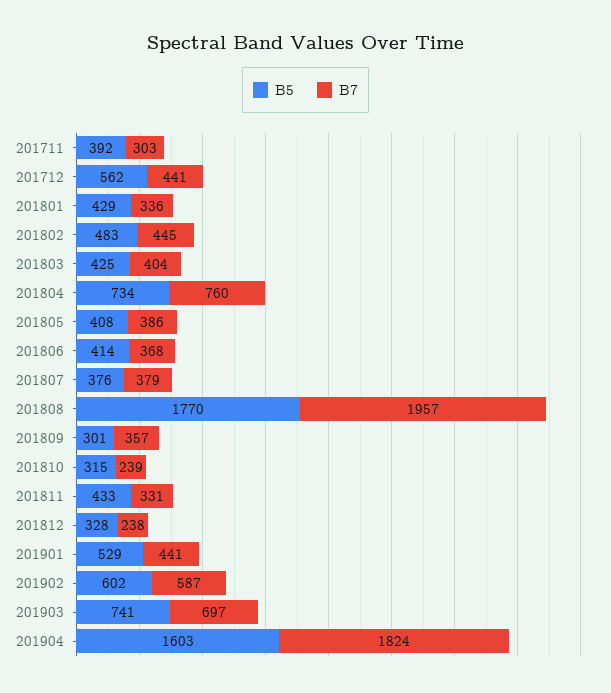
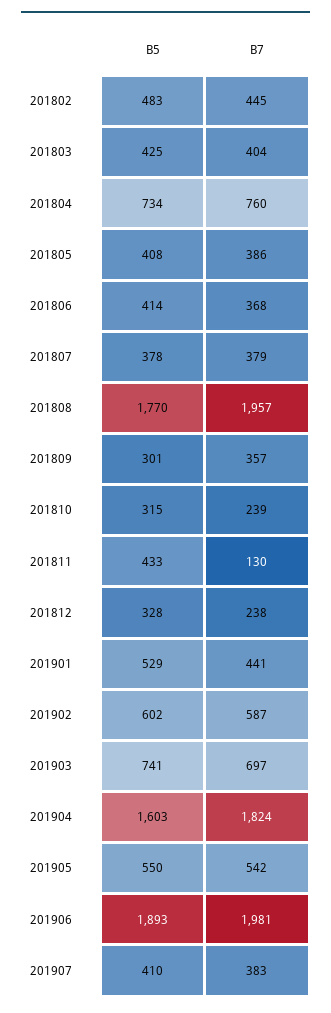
B5, 201711: 392 -> none
B7, 201711: 303 -> none
B5, 201712: 562 -> none
B7, 201712: 441 -> none
B5, 201801: 429 -> none
B7, 201801: 336 -> none
B5, 201807: 376 -> 378
B7, 201811: 331 -> 130
B5, 201905: none -> 550
B7, 201905: none -> 542
B5, 201906: none -> 1893
B7, 201906: none -> 1981
B5, 201907: none -> 410
B7, 201907: none -> 383

